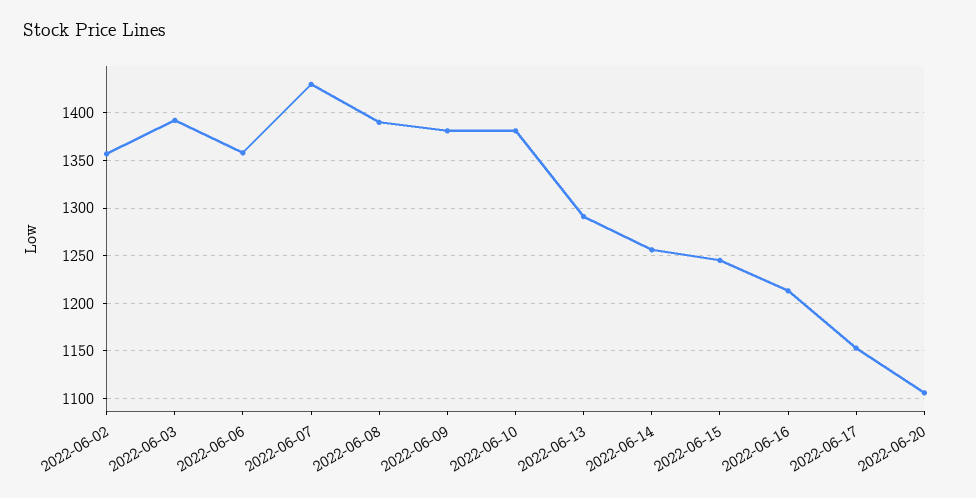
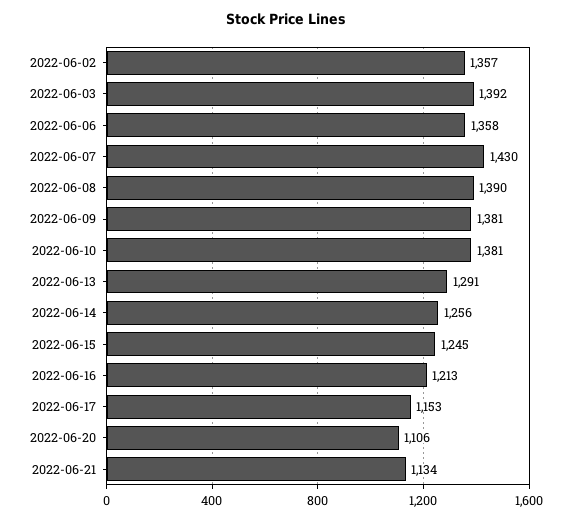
2022-06-21: none -> 1134

